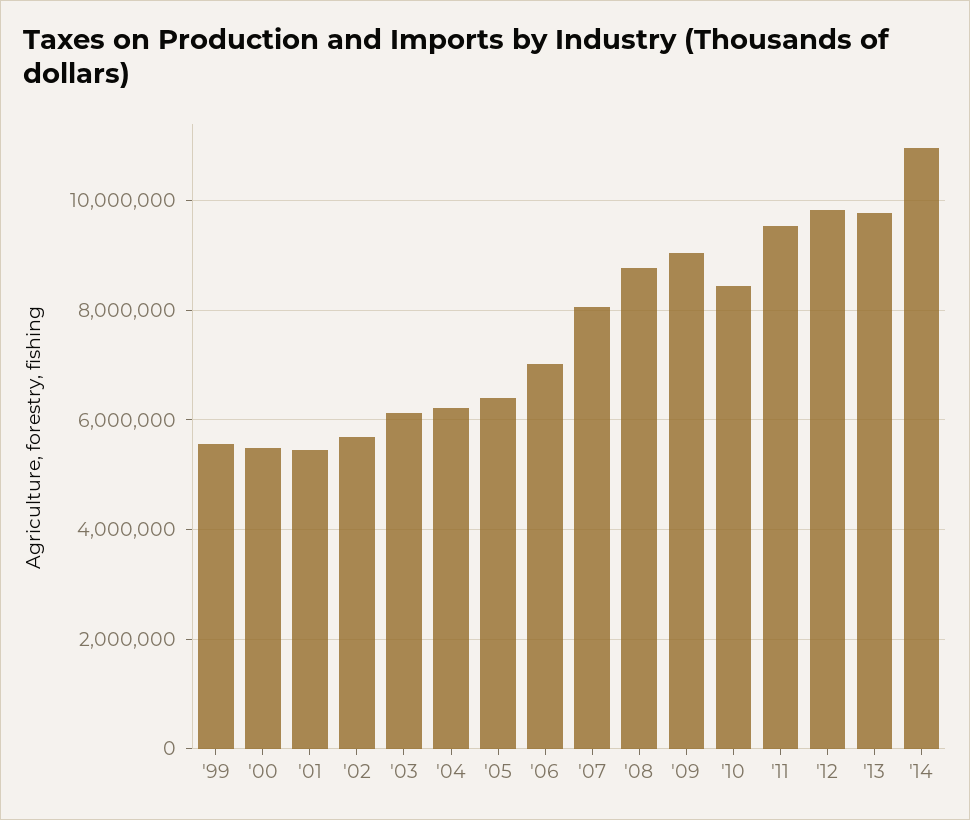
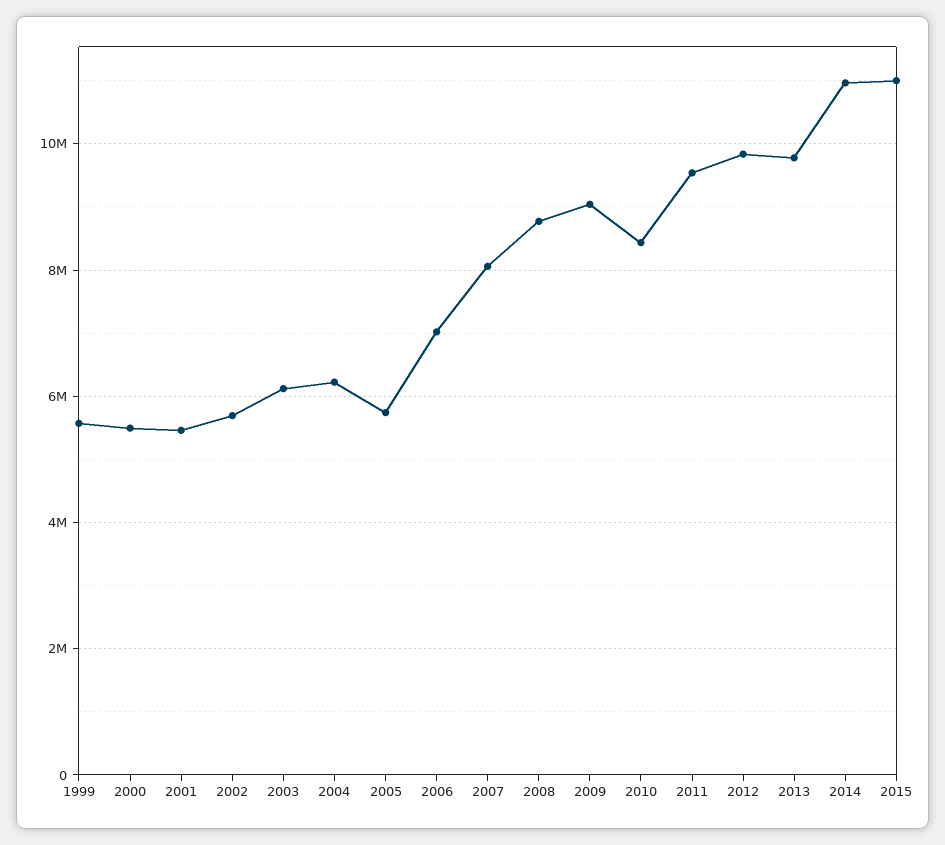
'05: 6400000 -> 5800000
2015: none -> 11000000

